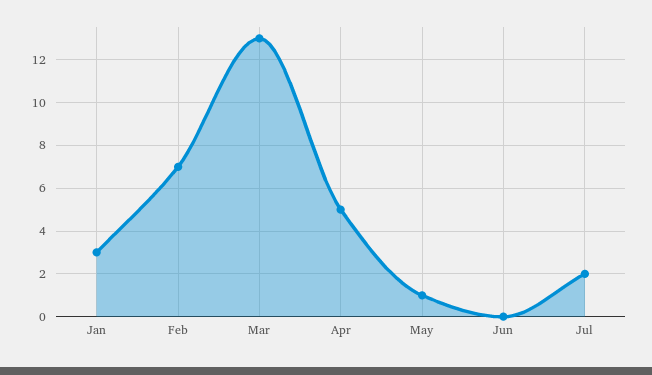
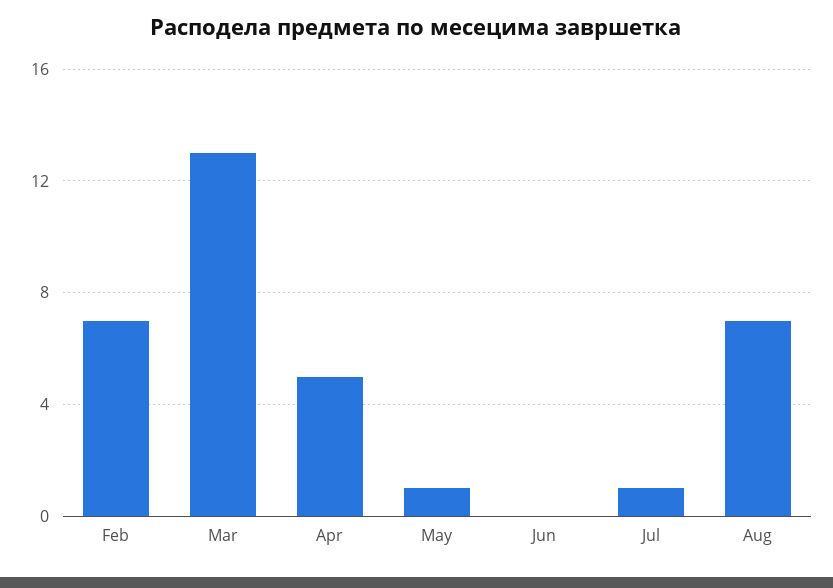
Jan: 3 -> none
Jul: 2 -> 1
Aug: none -> 7

